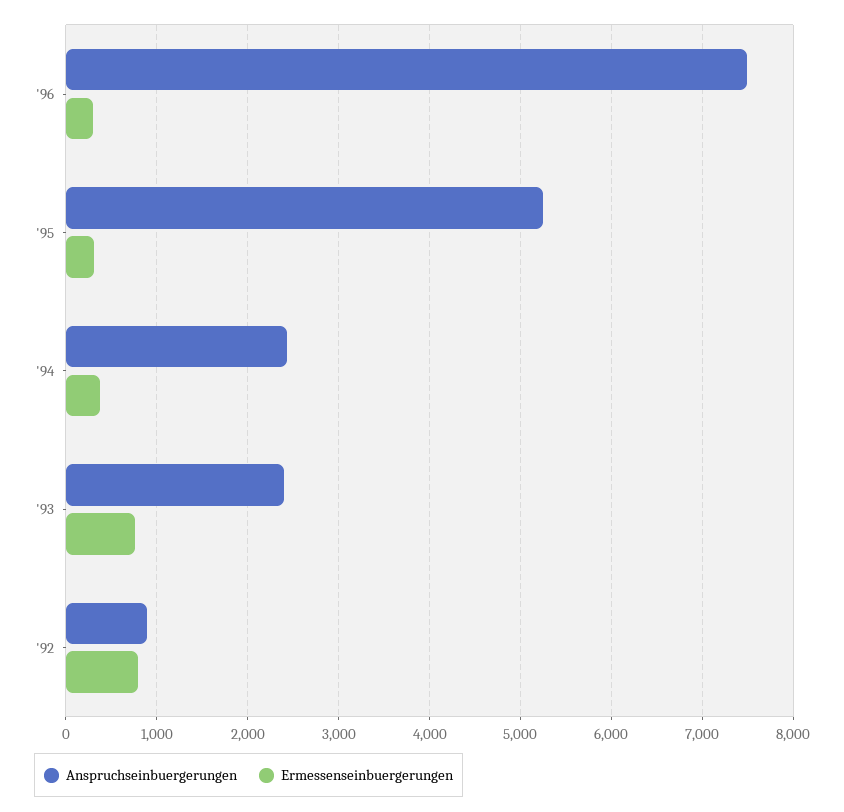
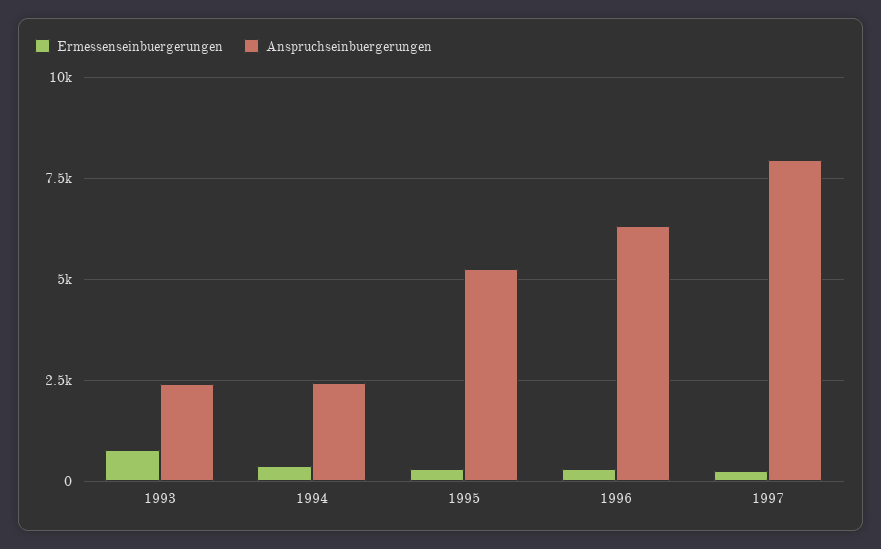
Anspruchseinbuergerungen, '96: 7500 -> 6250
Anspruchseinbuergerungen, '92: 900 -> none
Ermessenseinbuergerungen, '92: 800 -> none
Ermessenseinbuergerungen, 1997: none -> 250
Anspruchseinbuergerungen, 1997: none -> 8000

